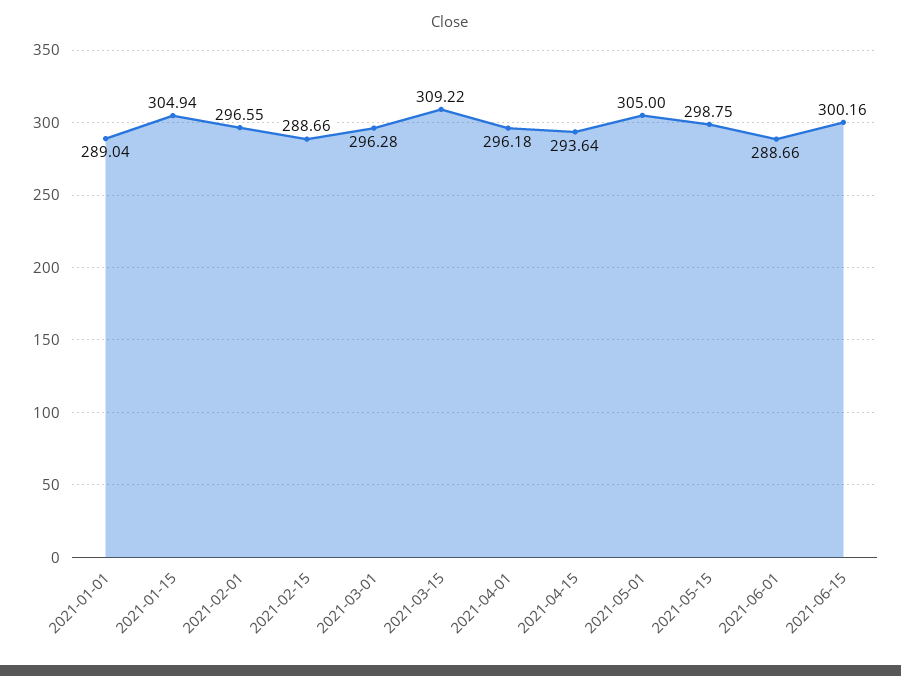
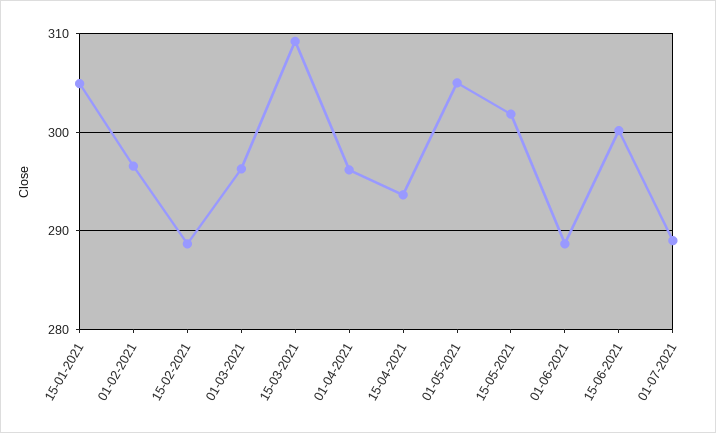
2021-01-01: 289.04 -> none
2021-05-15: 298.75 -> 302
01-07-2021: none -> 289

